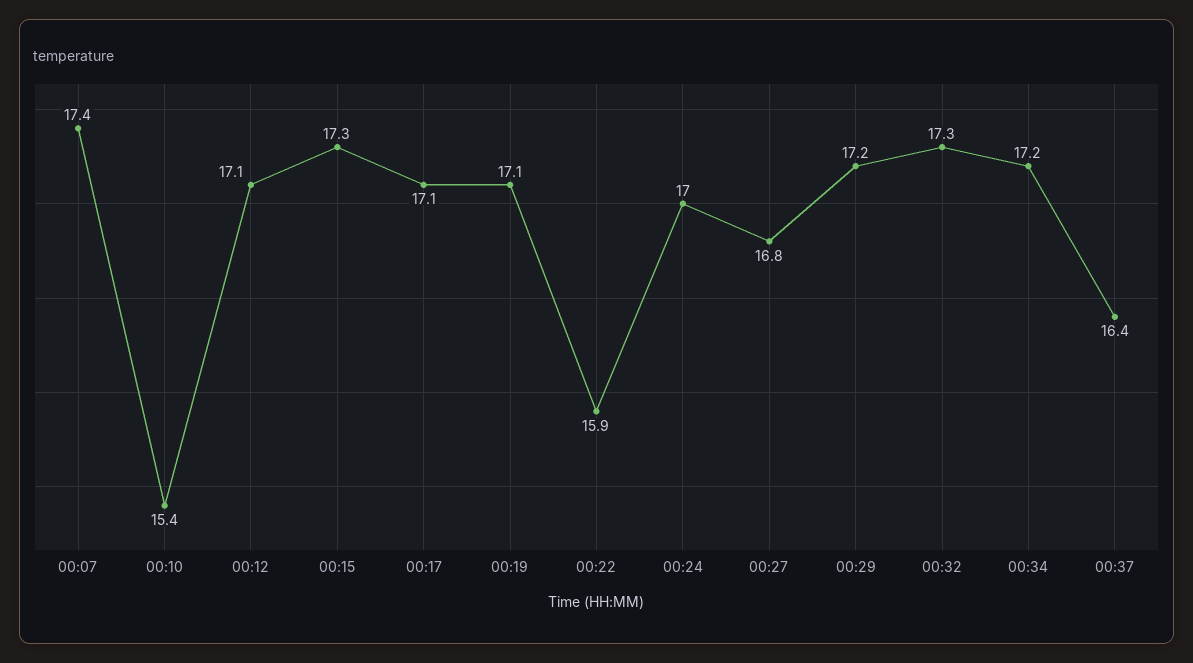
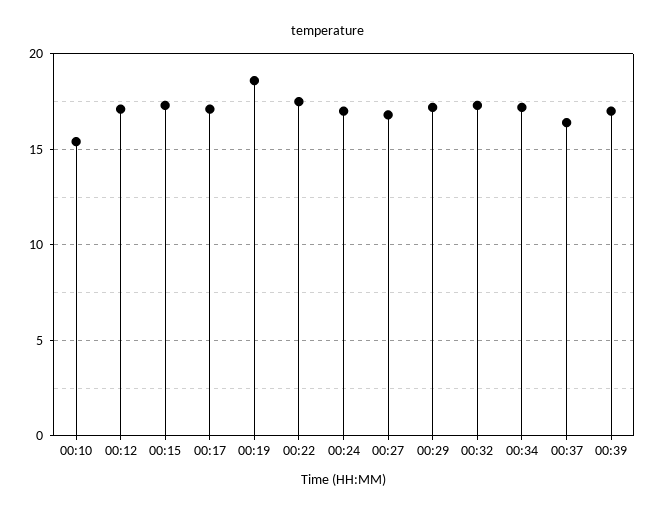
00:07: 17.4 -> none
00:19: 17.1 -> 18.5
00:22: 15.9 -> 17.5
00:39: none -> 17

